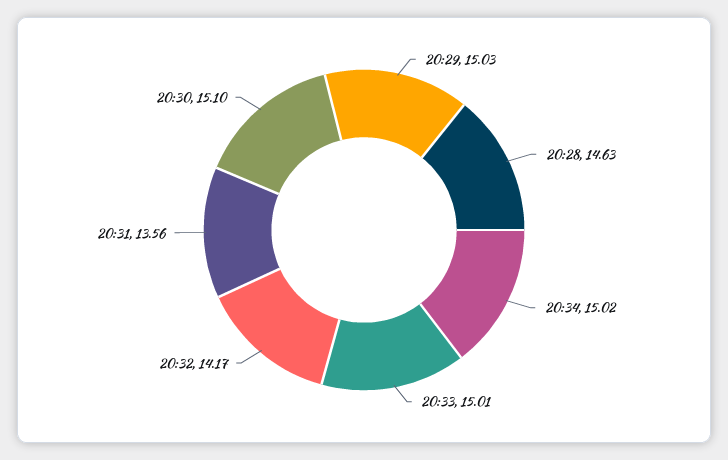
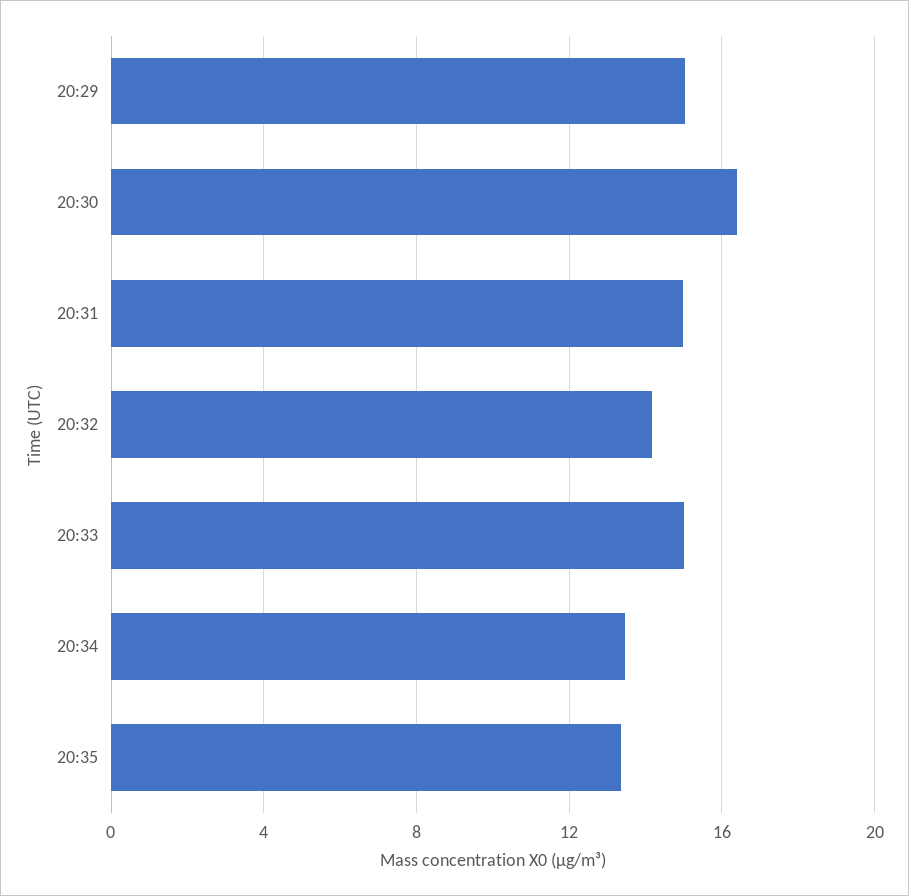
20:28: 14.63 -> none
20:34: 15.02 -> 13.5
20:31: 13.56 -> 15
20:30: 15.1 -> 16.5
20:35: none -> 13.5

